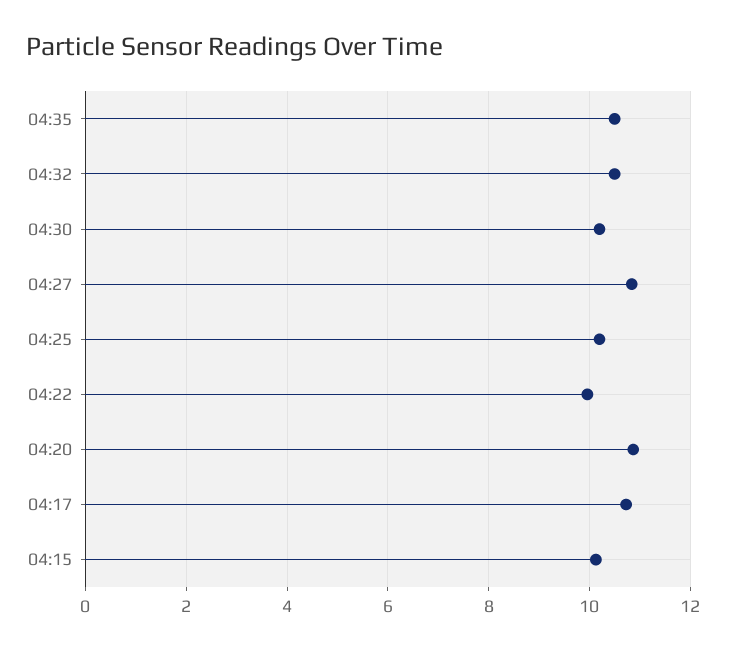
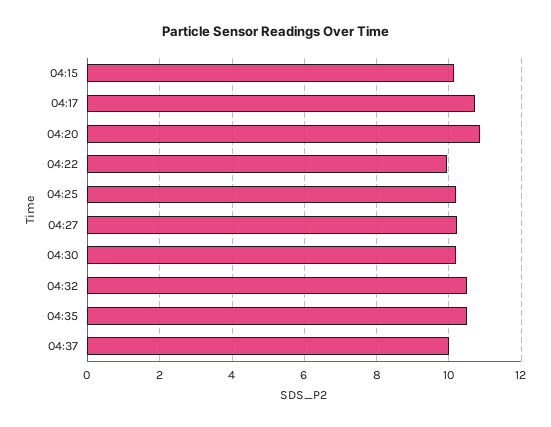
04:27: 10.8 -> 10.2
04:37: none -> 10

